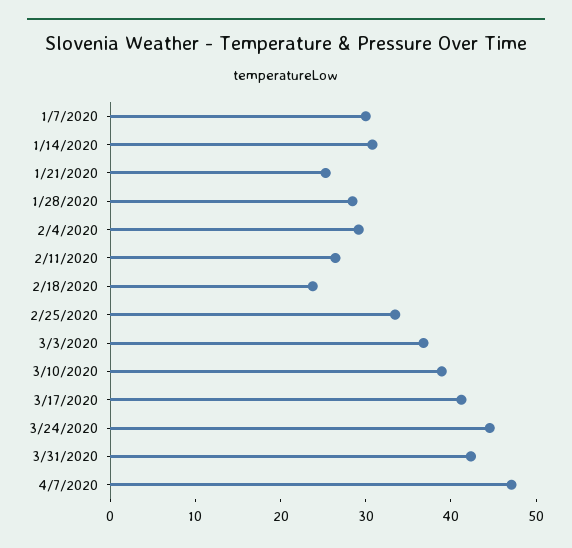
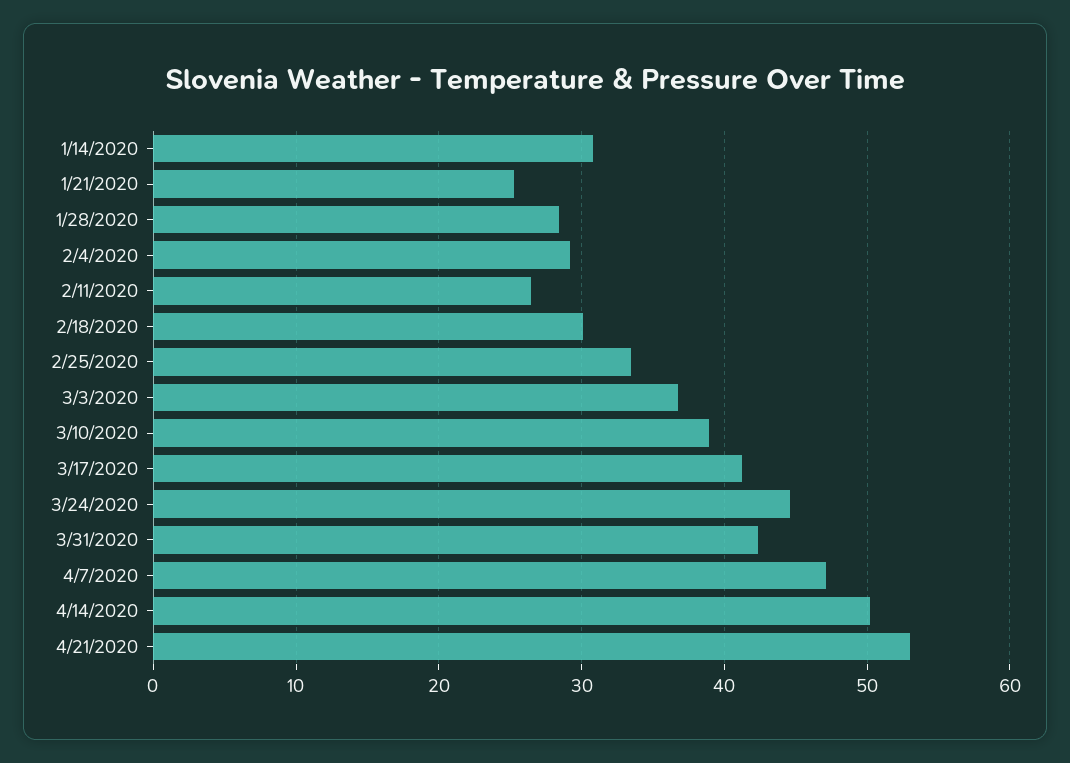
1/7/2020: 30 -> none
2/18/2020: 24 -> 30
4/14/2020: none -> 50
4/21/2020: none -> 53

